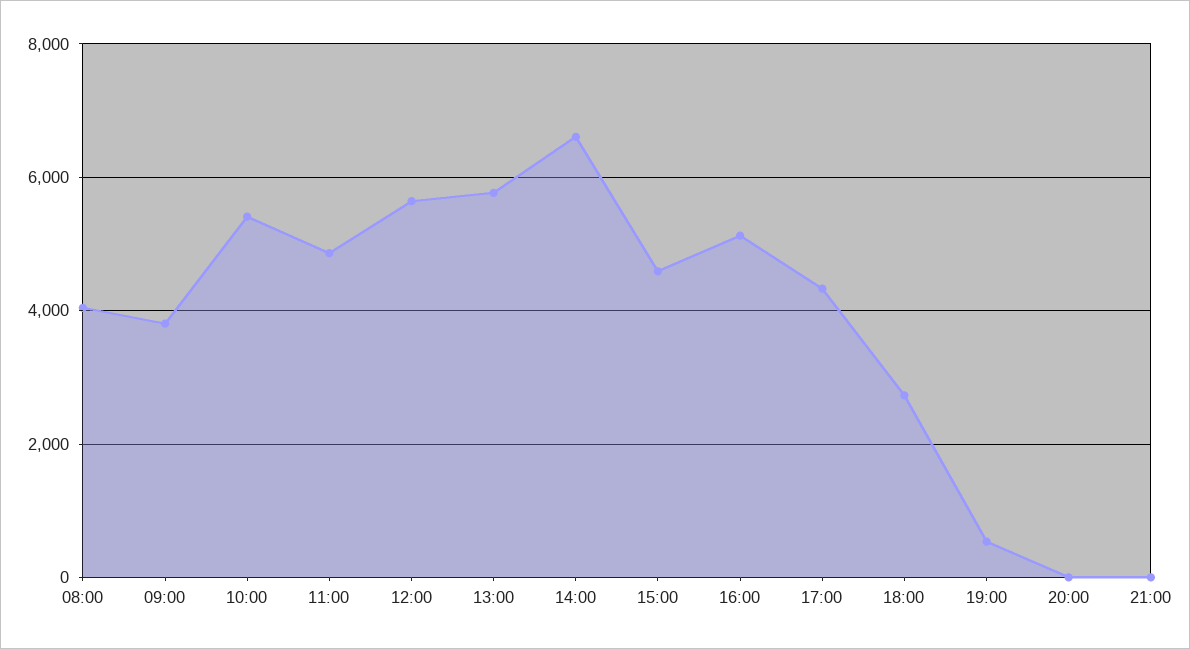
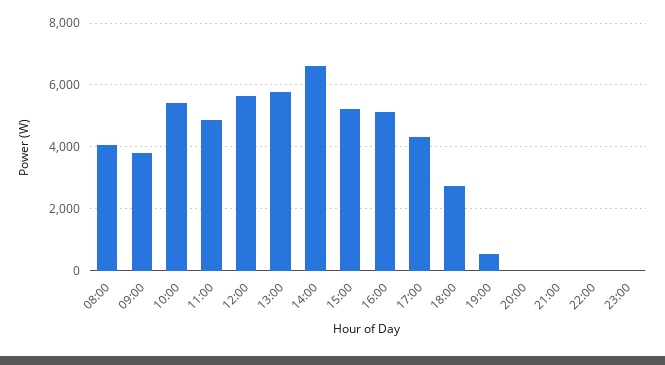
15:00: 4600 -> 5200
22:00: none -> 0
23:00: none -> 0

